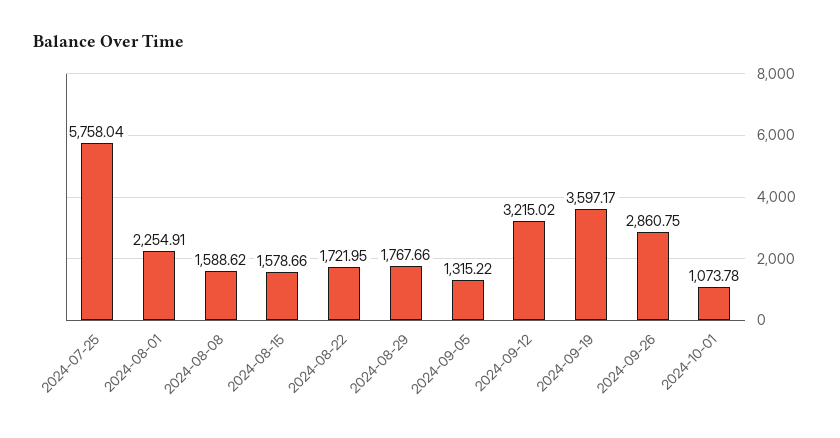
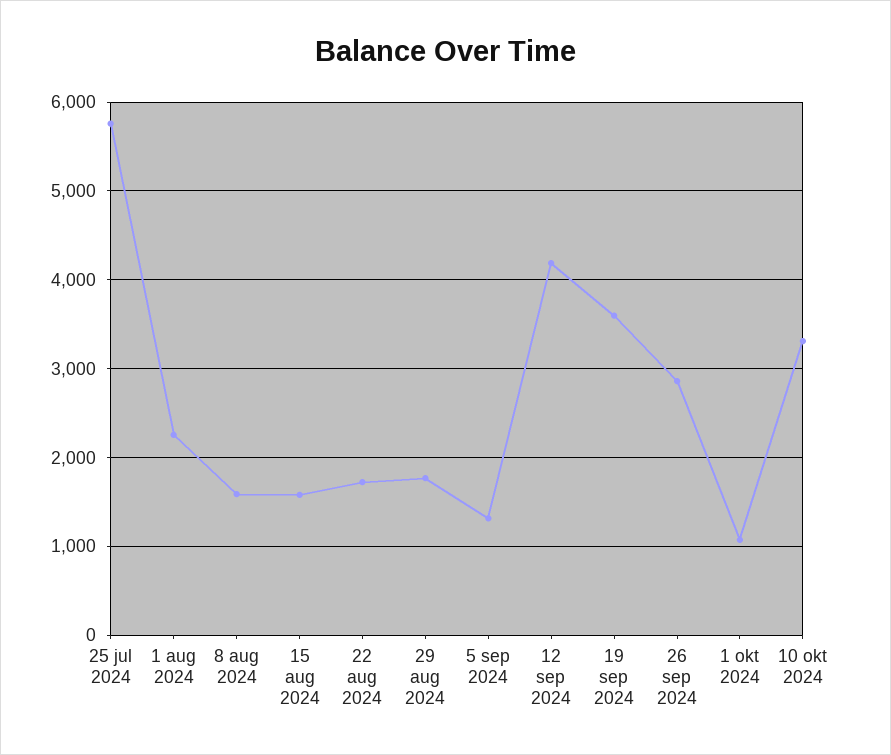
2024-09-12: 3215.02 -> 4200
10 okt 2024: none -> 3300

